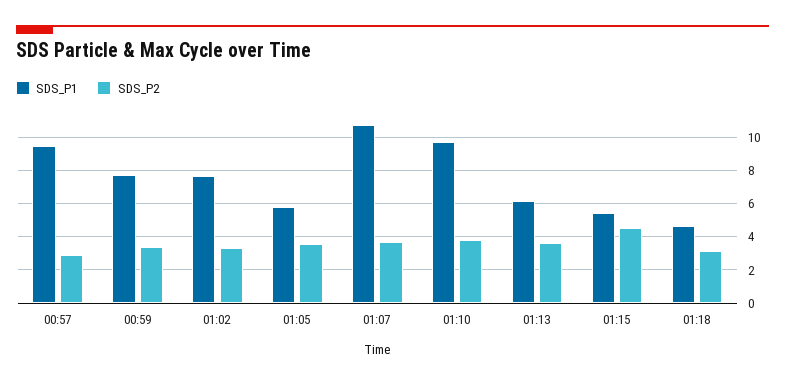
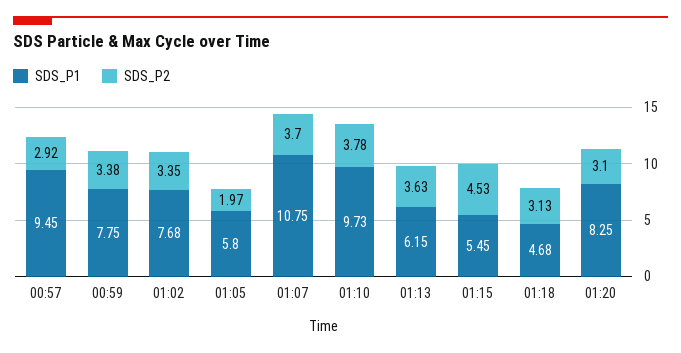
SDS_P2, 01:05: 3.5 -> 1.97
SDS_P1, 01:20: none -> 8.25
SDS_P2, 01:20: none -> 3.1

